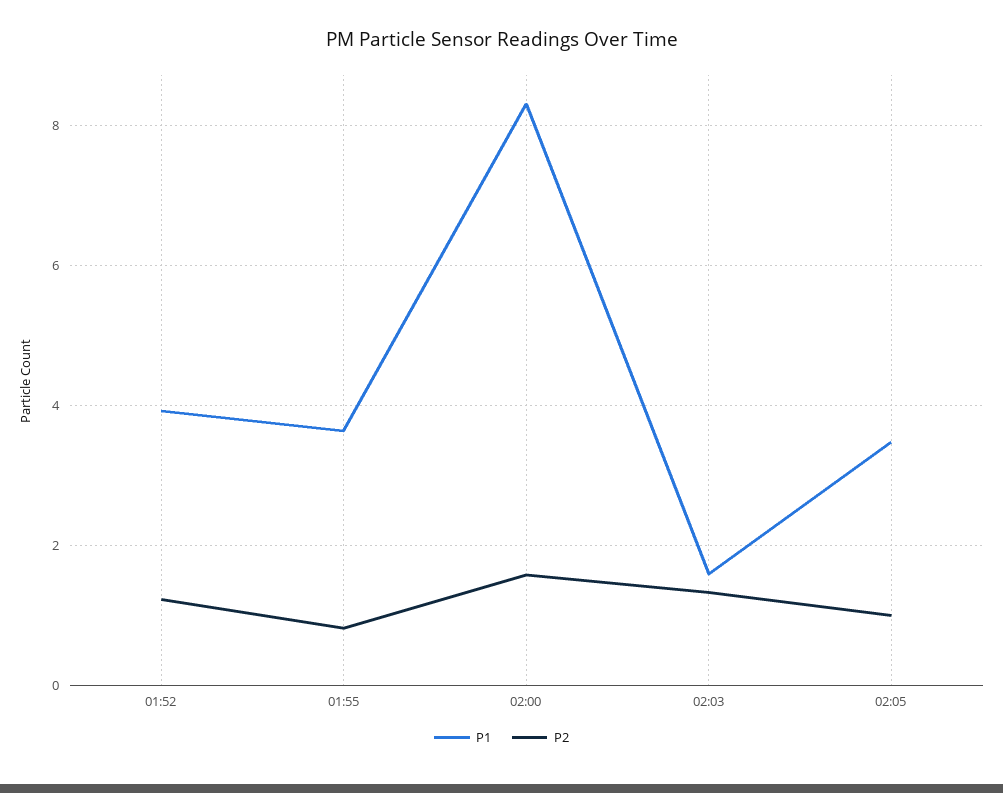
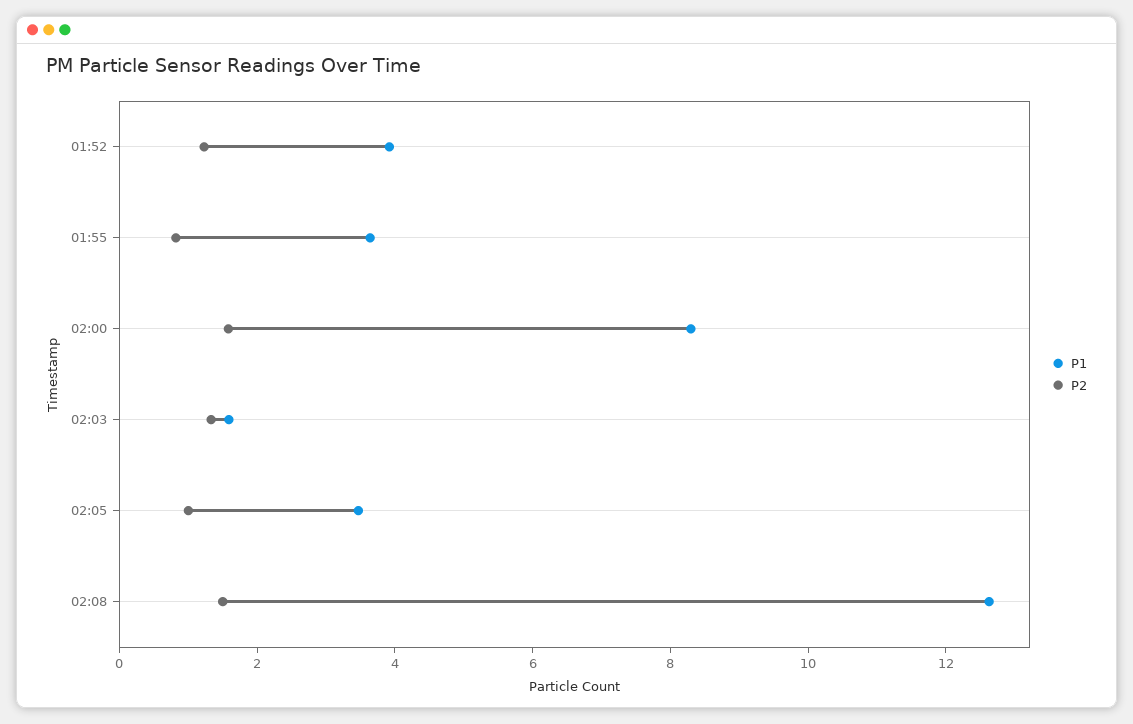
P1, 02:08: none -> 12.5
P2, 02:08: none -> 1.5

